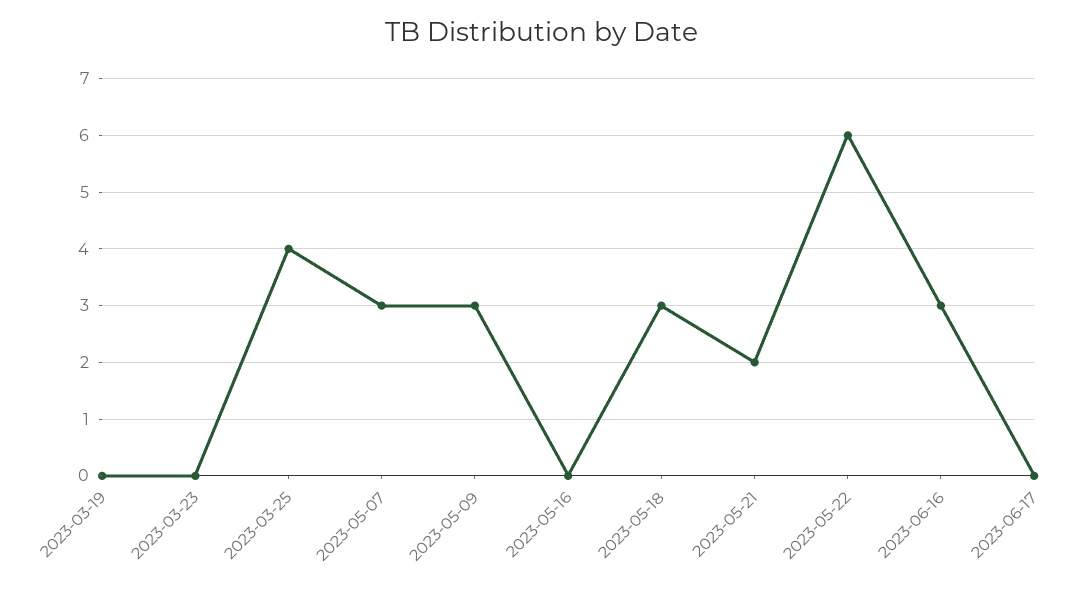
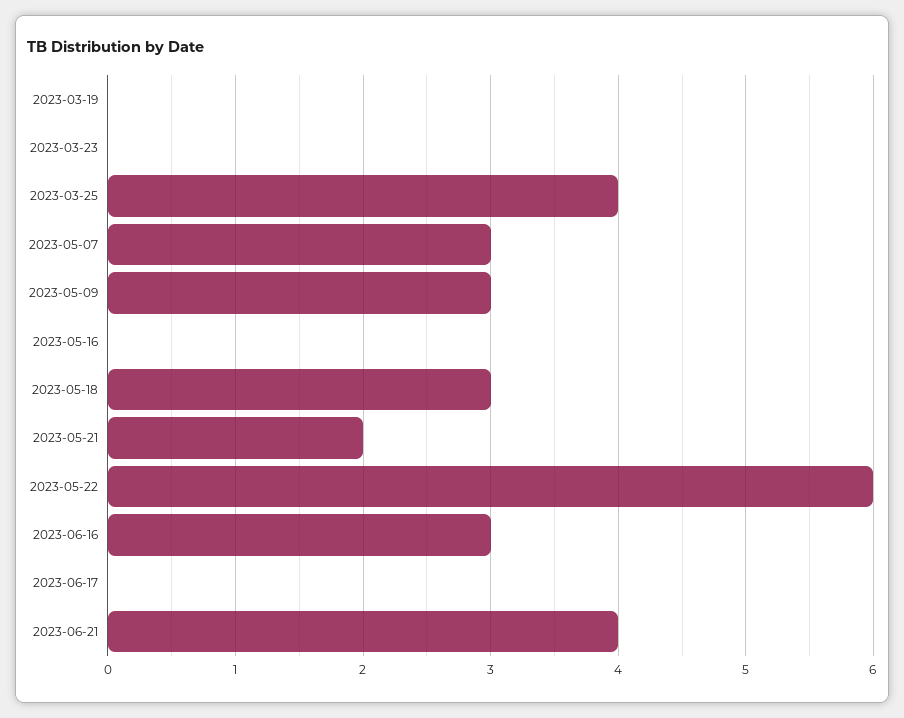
2023-06-21: none -> 4

